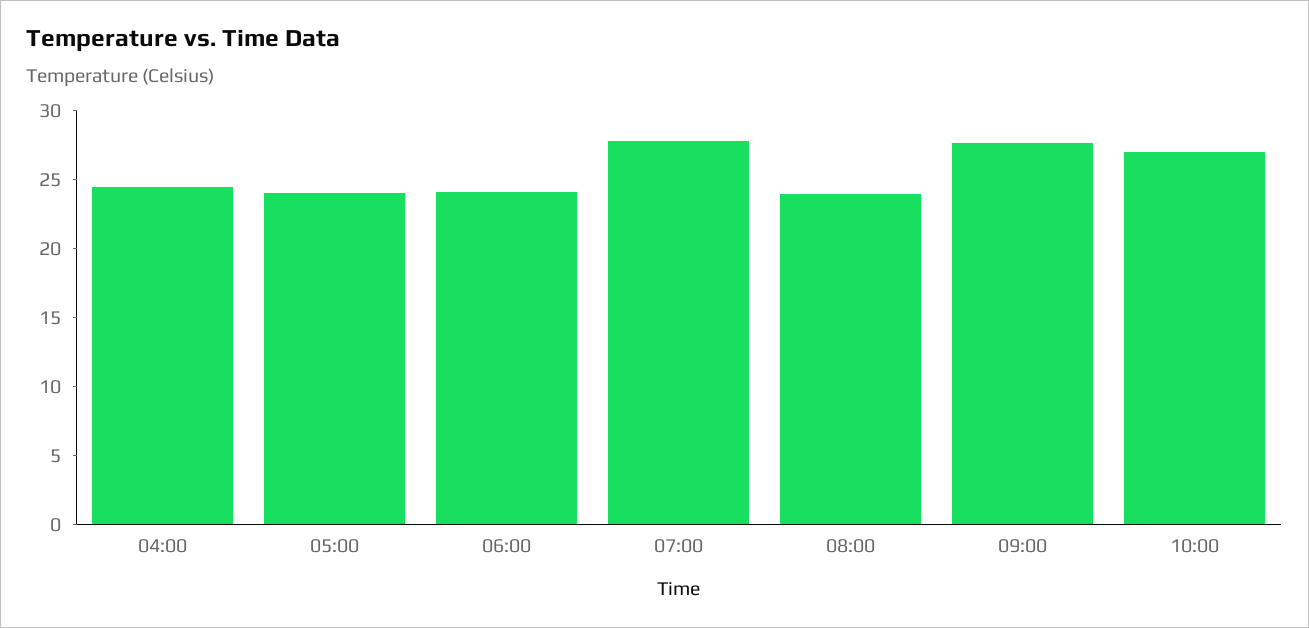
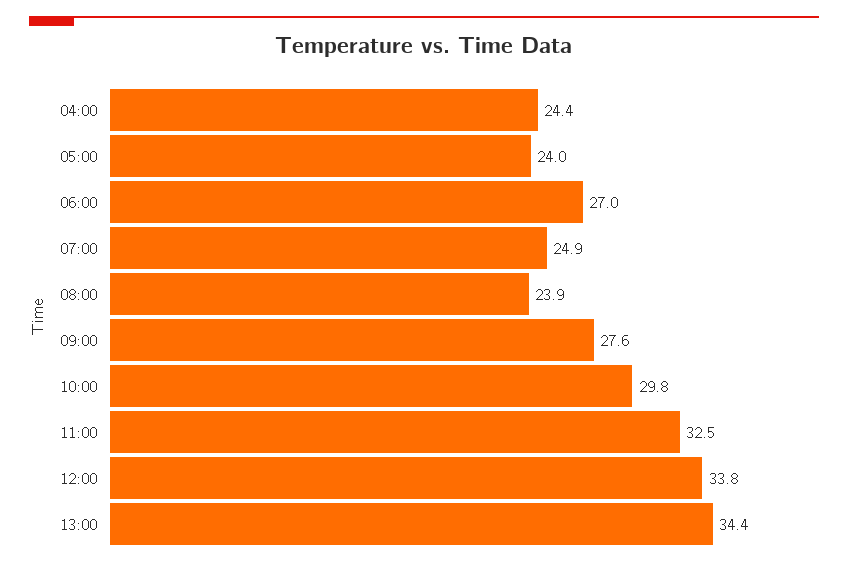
06:00: 24 -> 27
07:00: 28 -> 24.9
10:00: 27 -> 29.8
11:00: none -> 32.5
12:00: none -> 33.8
13:00: none -> 34.4

